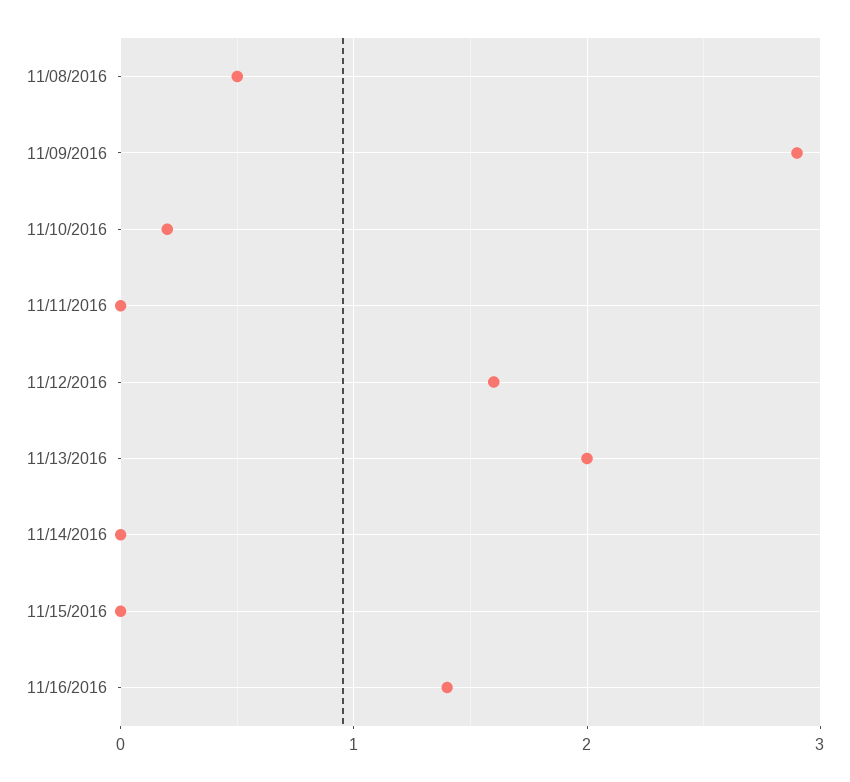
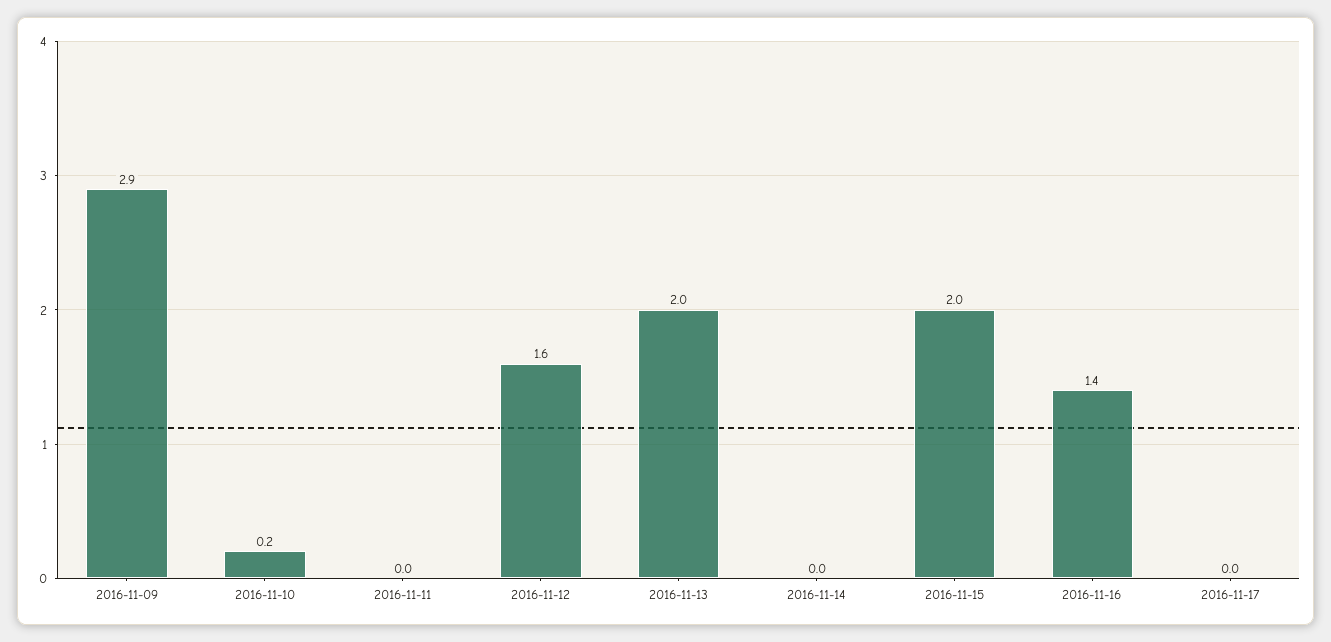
11/08/2016: 0.5 -> none
11/15/2016: 0 -> 2
2016-11-17: none -> 0

